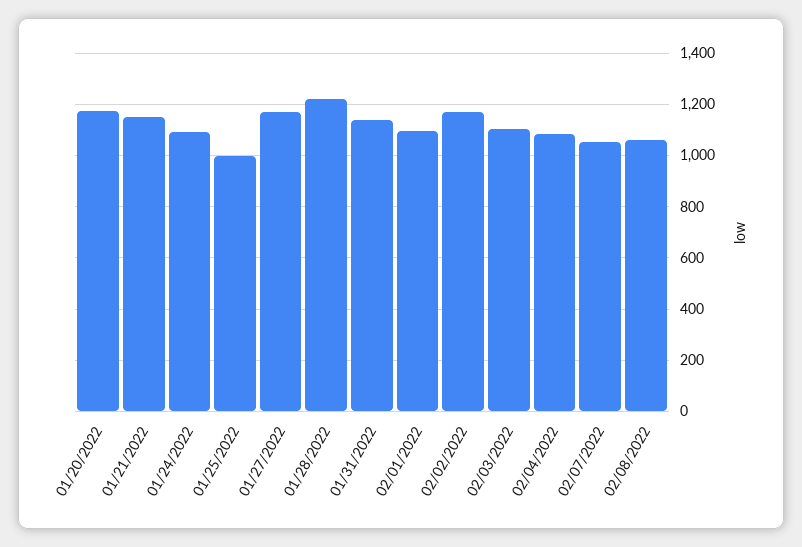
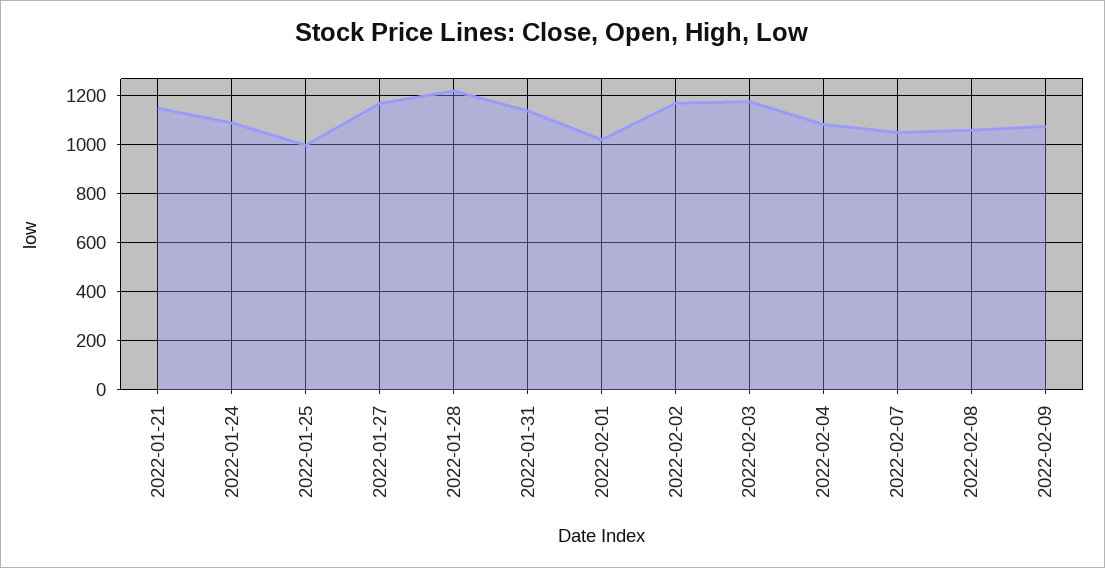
01/20/2022: 1175 -> none
02/01/2022: 1100 -> 1025
02/03/2022: 1100 -> 1175
2022-02-09: none -> 1075

